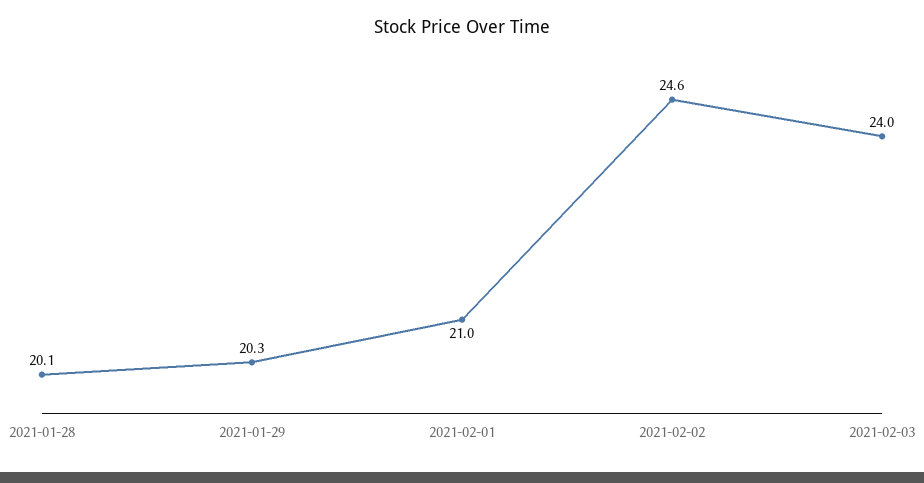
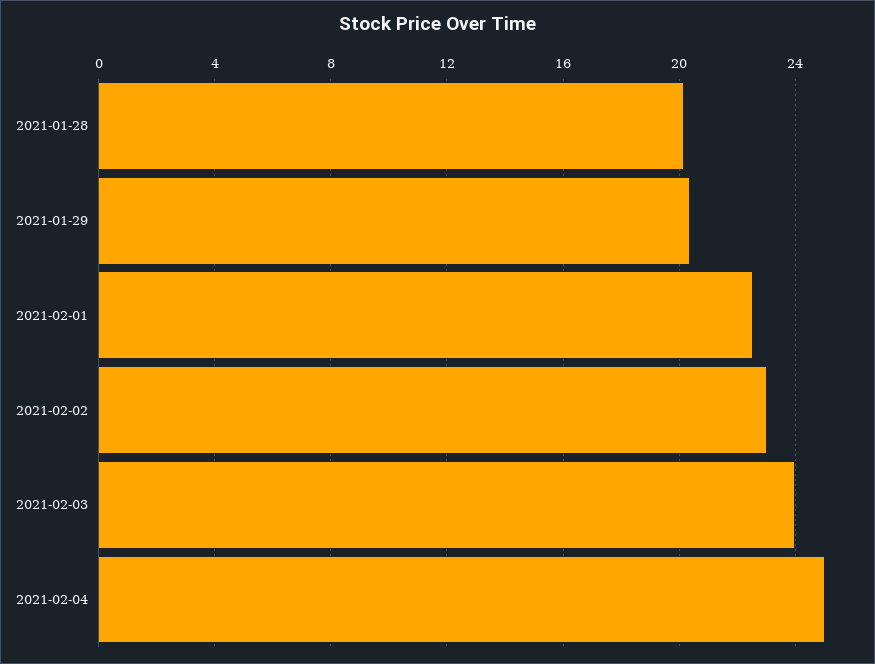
2021-02-01: 21 -> 22.5
2021-02-02: 24.6 -> 23
2021-02-04: none -> 25

